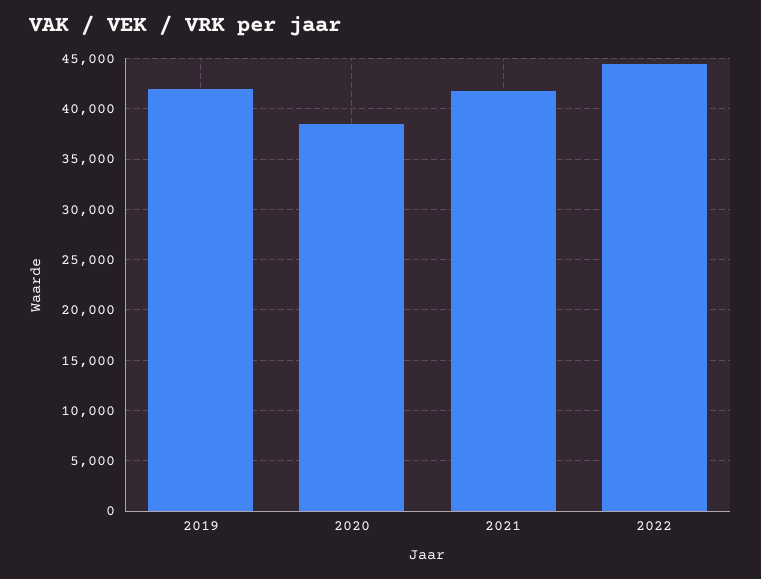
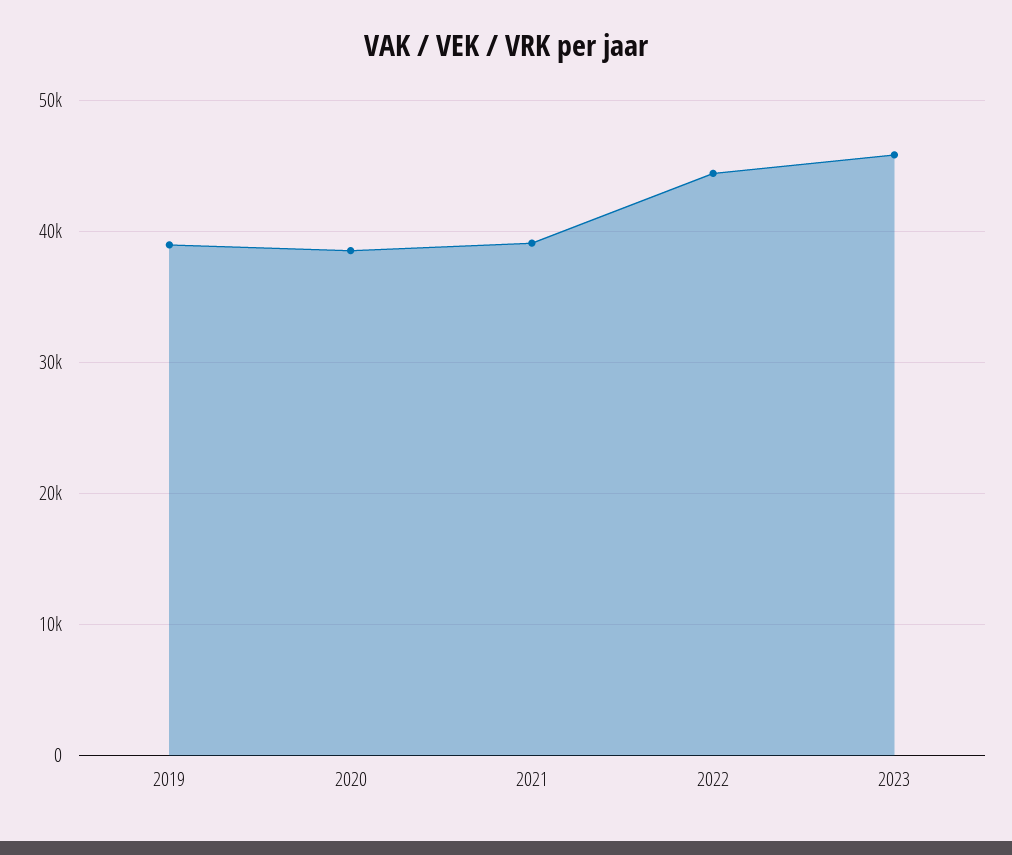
2019: 42000 -> 39000
2021: 42000 -> 39000
2023: none -> 46000

